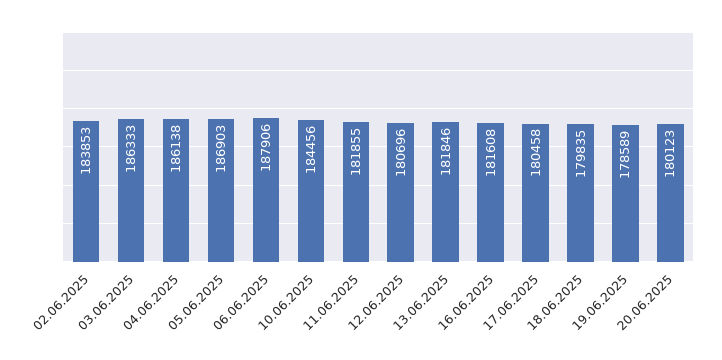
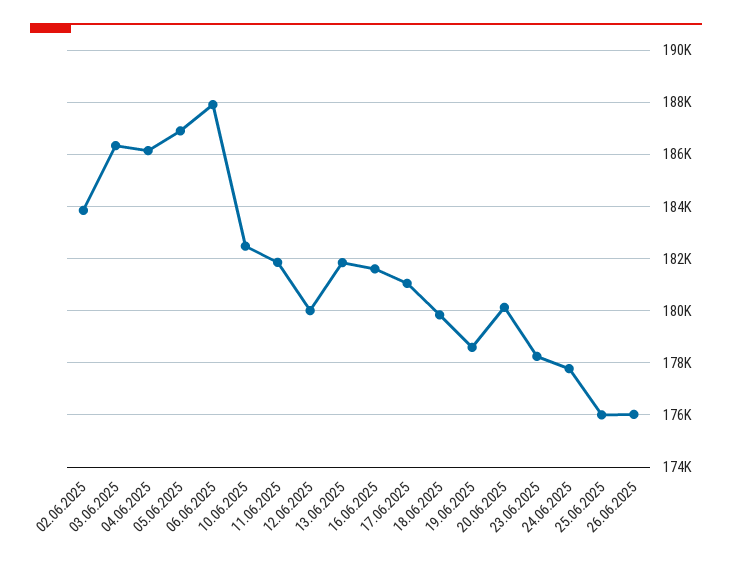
10.06.2025: 184456 -> 182500
12.06.2025: 180696 -> 180000
17.06.2025: 180458 -> 181000
23.06.2025: none -> 178250
24.06.2025: none -> 177750
25.06.2025: none -> 176000
26.06.2025: none -> 176000

